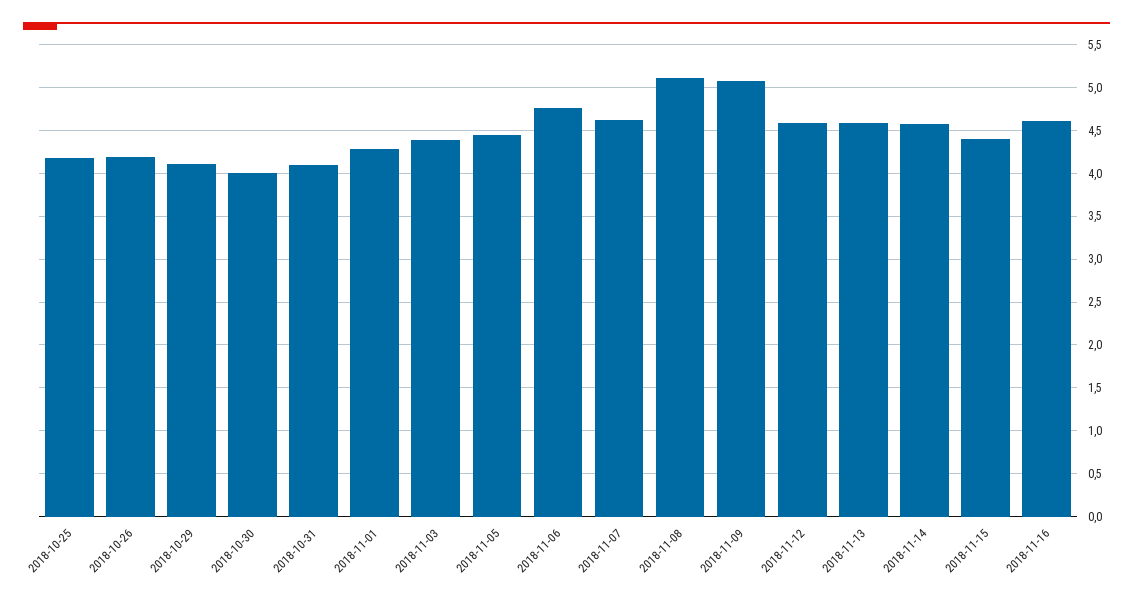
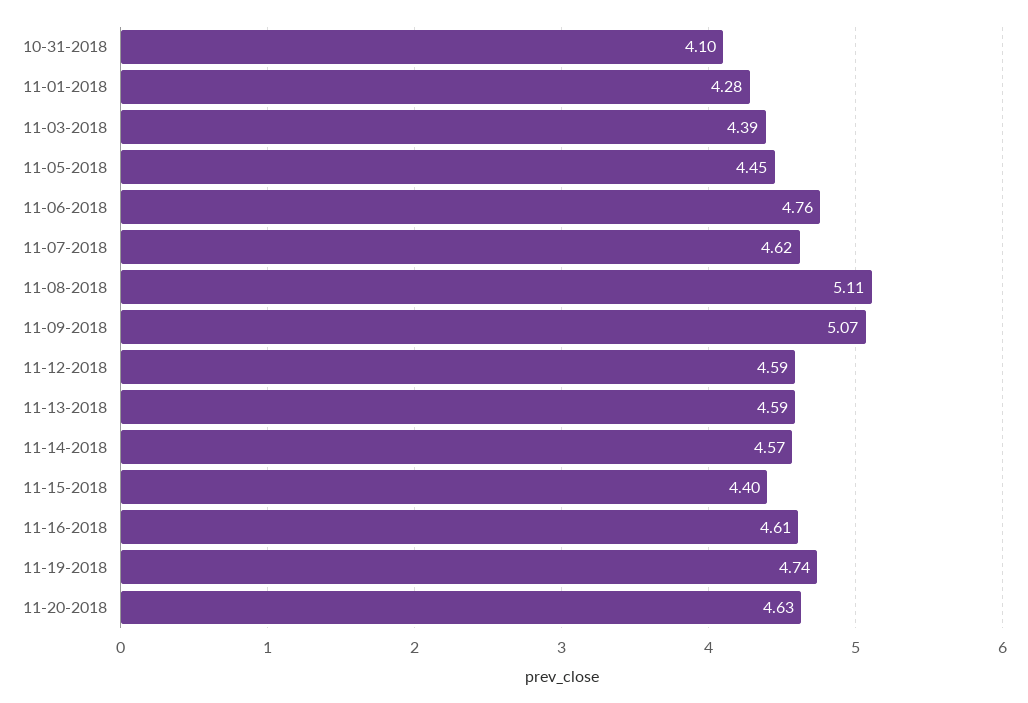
2018-10-25: 4.2 -> none
2018-10-26: 4.2 -> none
2018-10-29: 4.1 -> none
2018-10-30: 4 -> none
11-19-2018: none -> 4.74
11-20-2018: none -> 4.63

